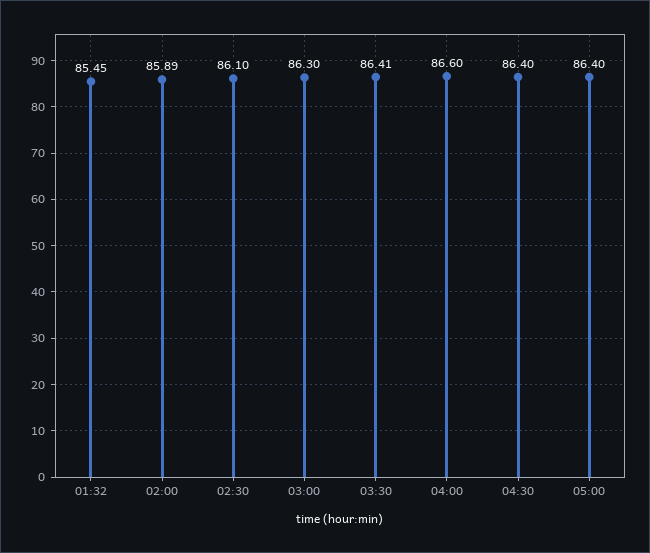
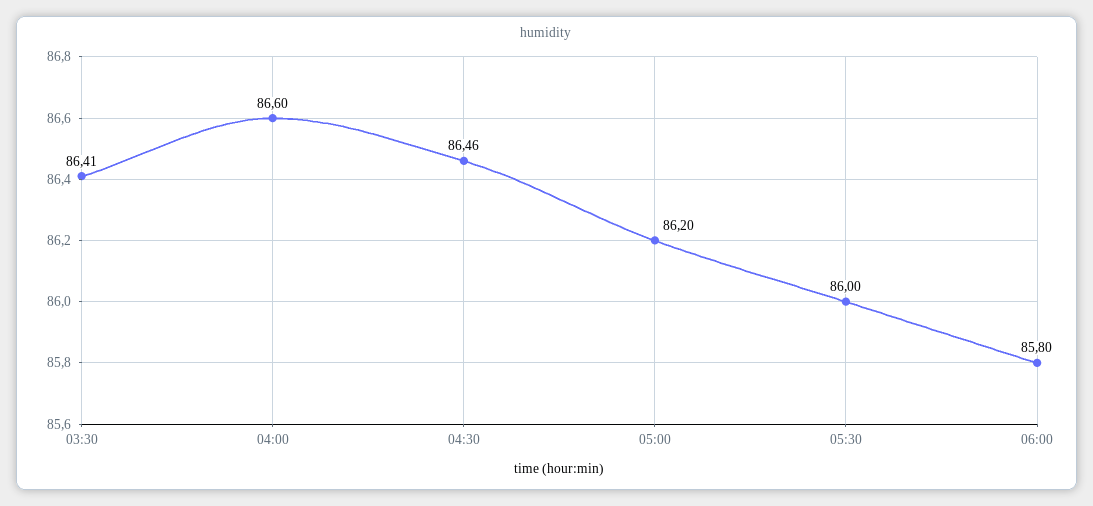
01:32: 85.45 -> none
02:00: 85.89 -> none
02:30: 86.1 -> none
03:00: 86.3 -> none
04:30: 86.4 -> 86.46
05:00: 86.4 -> 86.2
05:30: none -> 86
06:00: none -> 85.8

